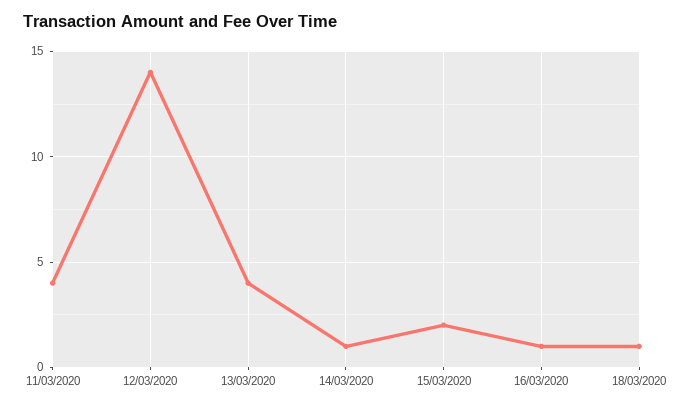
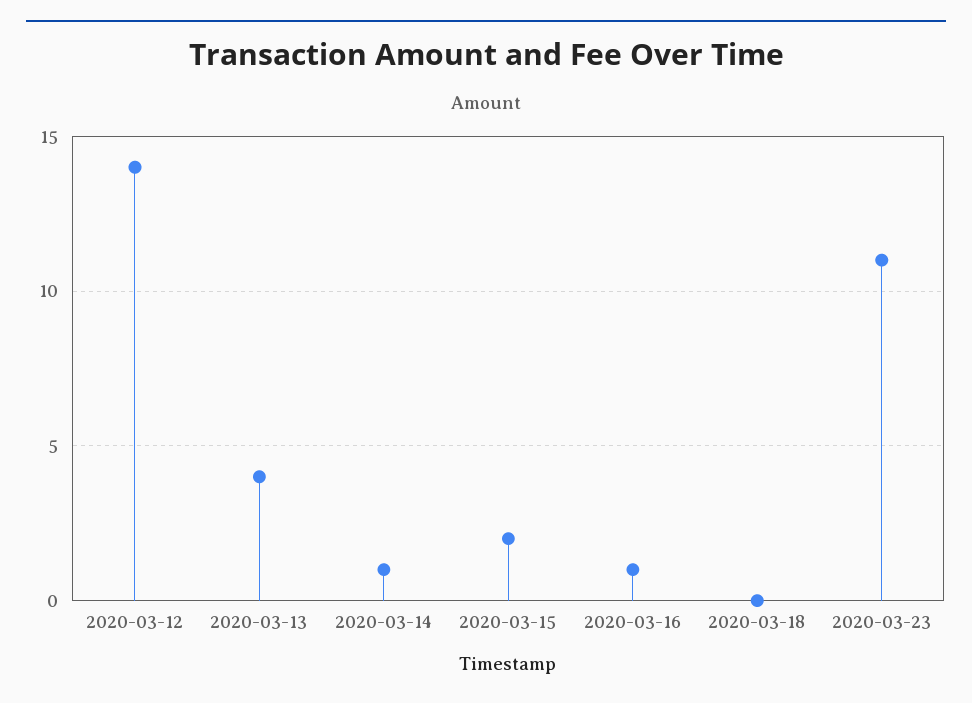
11/03/2020: 4 -> none
18/03/2020: 1 -> 0
2020-03-23: none -> 11

